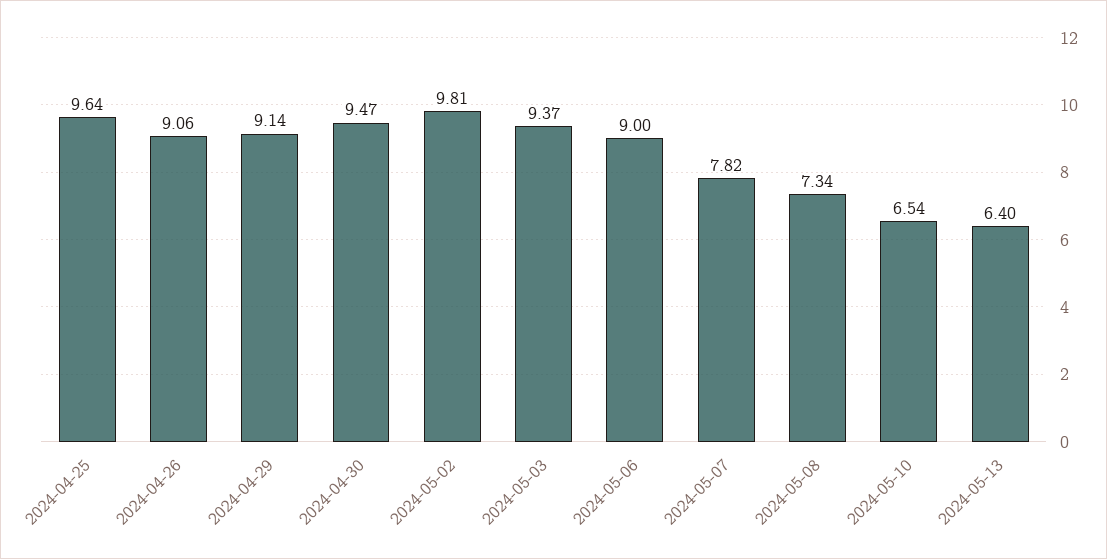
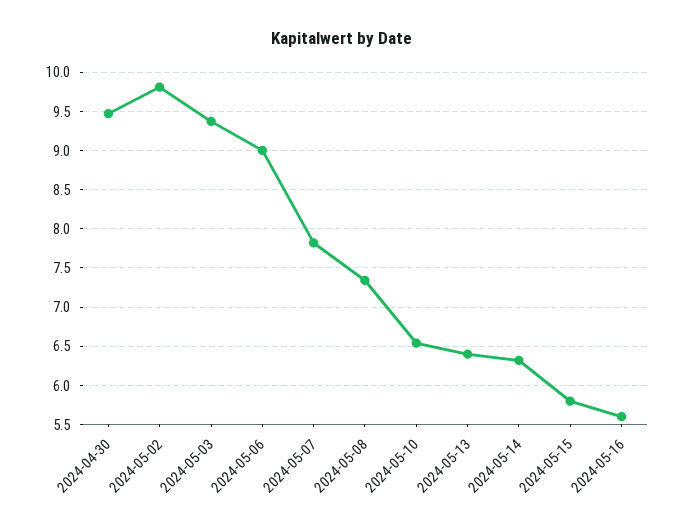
2024-04-25: 9.64 -> none
2024-04-26: 9.06 -> none
2024-04-29: 9.14 -> none
2024-05-14: none -> 6.3
2024-05-15: none -> 5.8
2024-05-16: none -> 5.6

